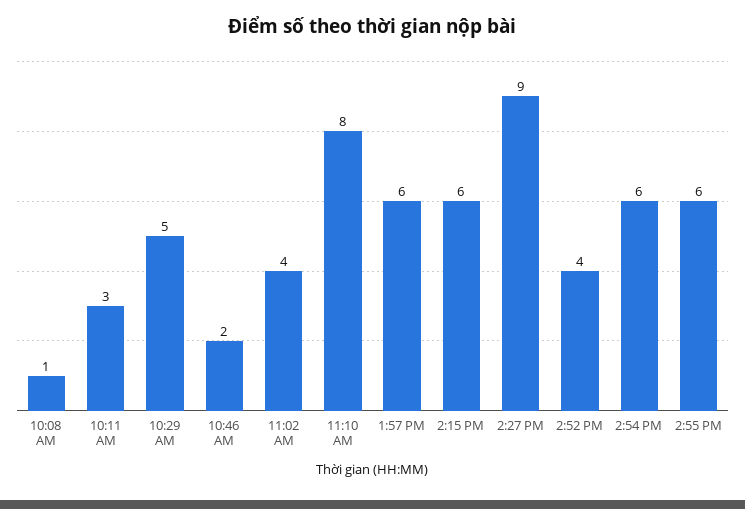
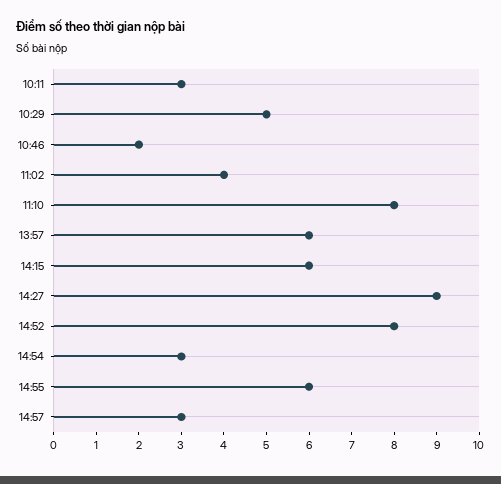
10:08 AM: 1 -> none
2:52 PM: 4 -> 8
2:54 PM: 6 -> 3
14:57: none -> 3

